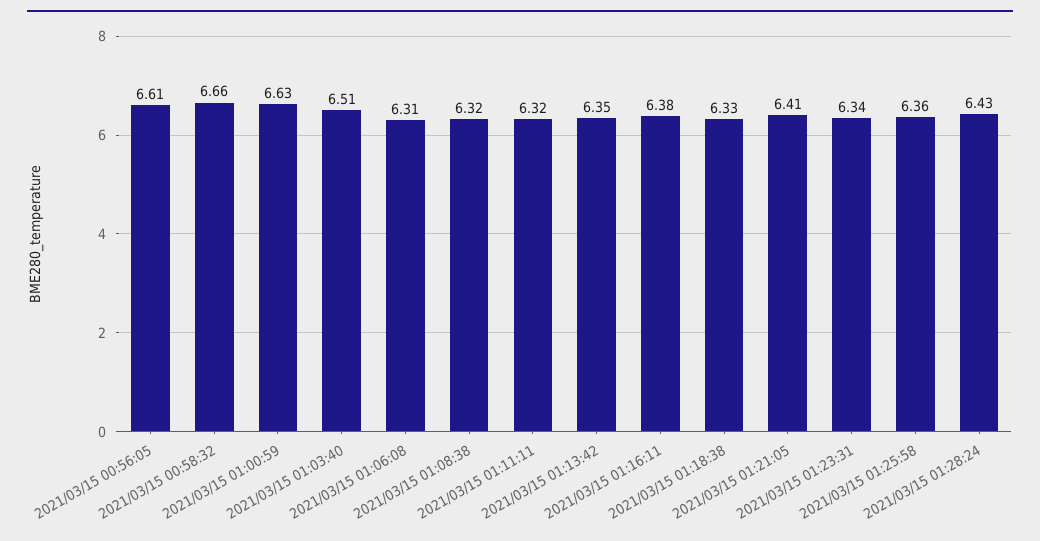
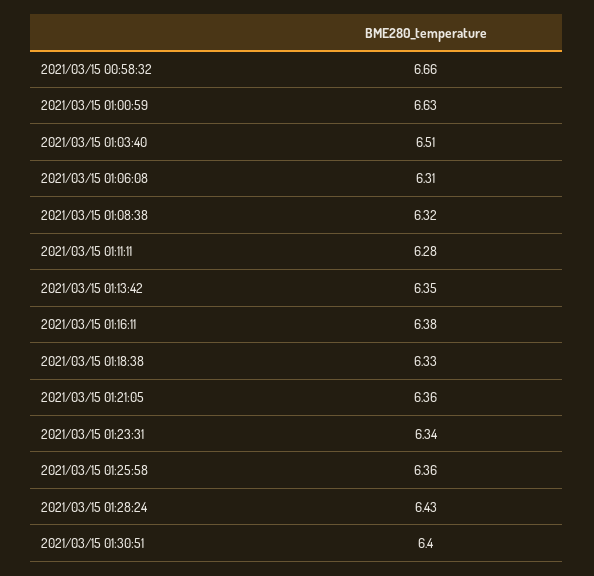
2021/03/15 00:56:05: 6.61 -> none
2021/03/15 01:11:11: 6.32 -> 6.28
2021/03/15 01:21:05: 6.41 -> 6.36
2021/03/15 01:30:51: none -> 6.4

